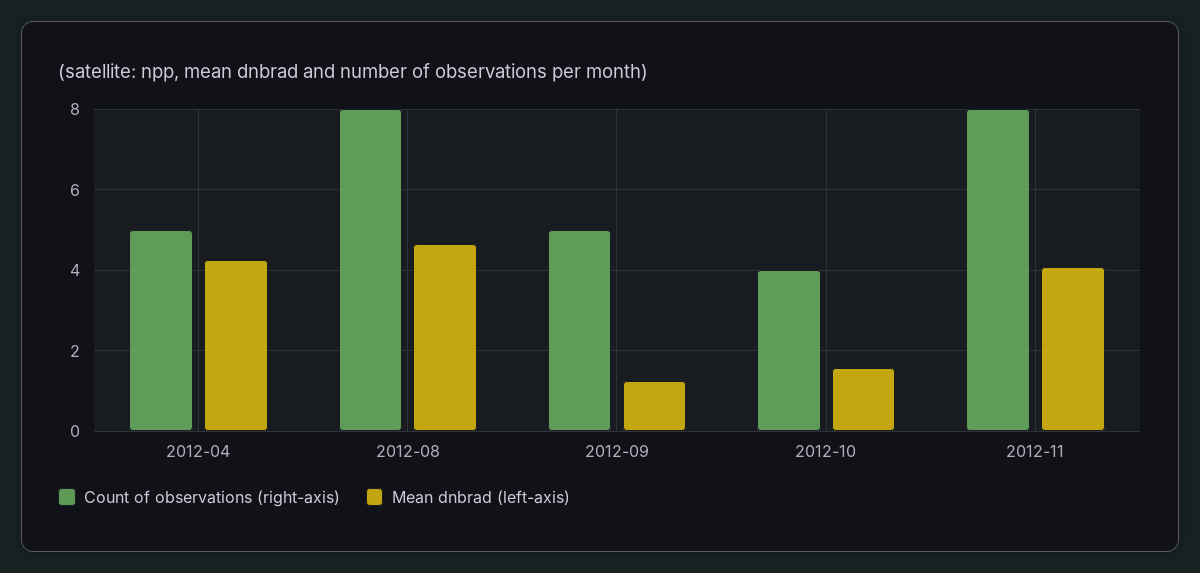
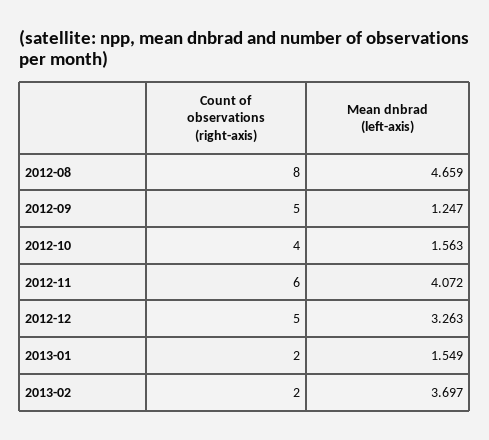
Count of observations (right-axis), 2012-04: 5 -> none
Mean dnbrad (left-axis), 2012-04: 4.2 -> none
Count of observations (right-axis), 2012-11: 8 -> 6
Count of observations (right-axis), 2012-12: none -> 5
Mean dnbrad (left-axis), 2012-12: none -> 3.263
Count of observations (right-axis), 2013-01: none -> 2
Mean dnbrad (left-axis), 2013-01: none -> 1.549
Count of observations (right-axis), 2013-02: none -> 2
Mean dnbrad (left-axis), 2013-02: none -> 3.697

